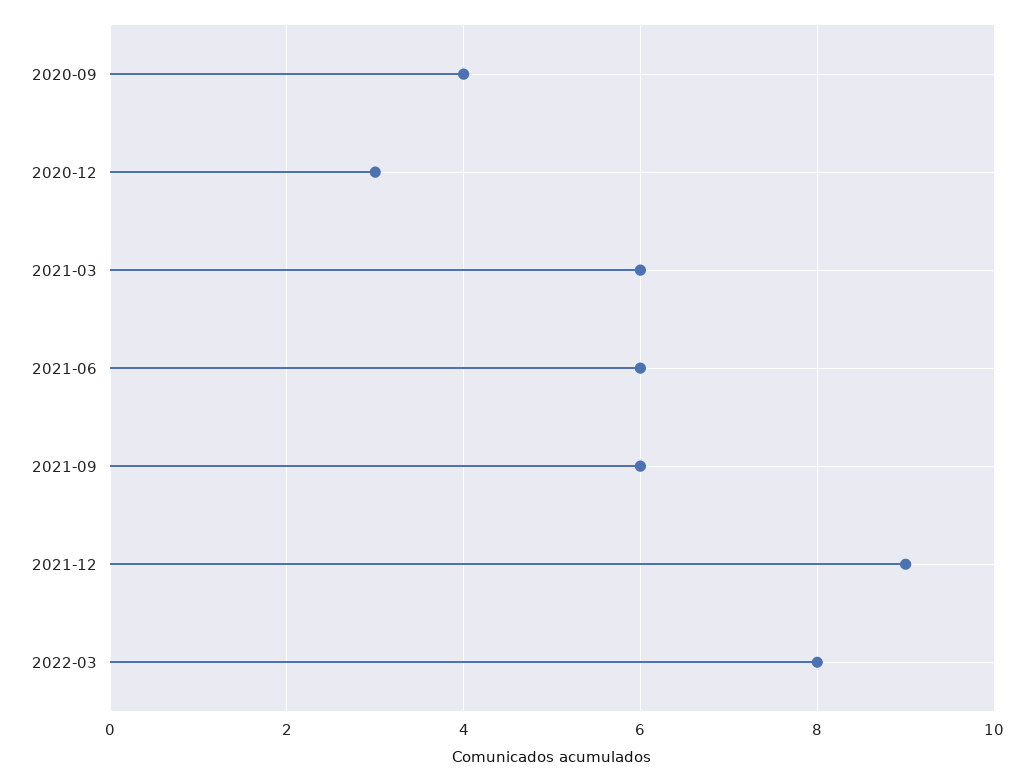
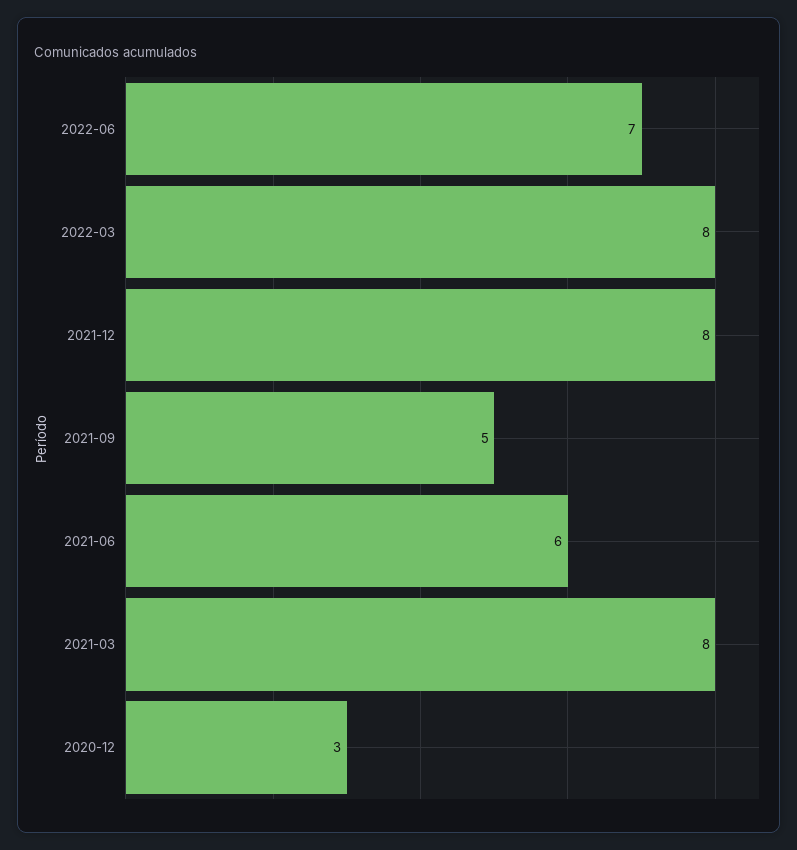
2020-09: 4 -> none
2021-03: 6 -> 8
2021-09: 6 -> 5
2021-12: 9 -> 8
2022-06: none -> 7

